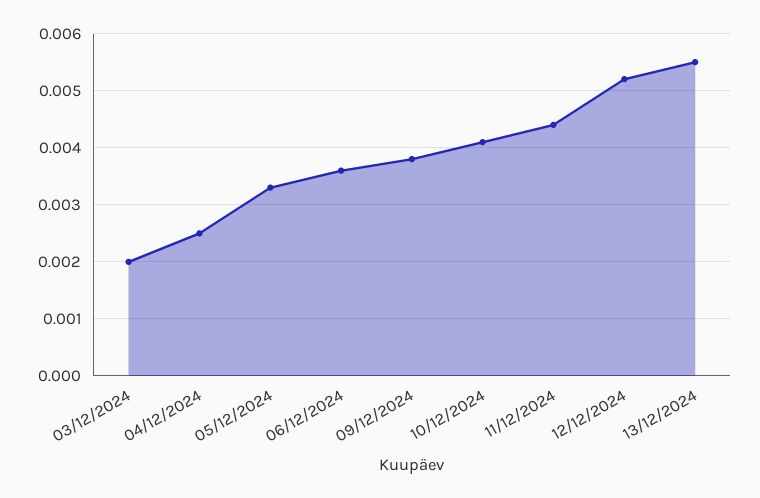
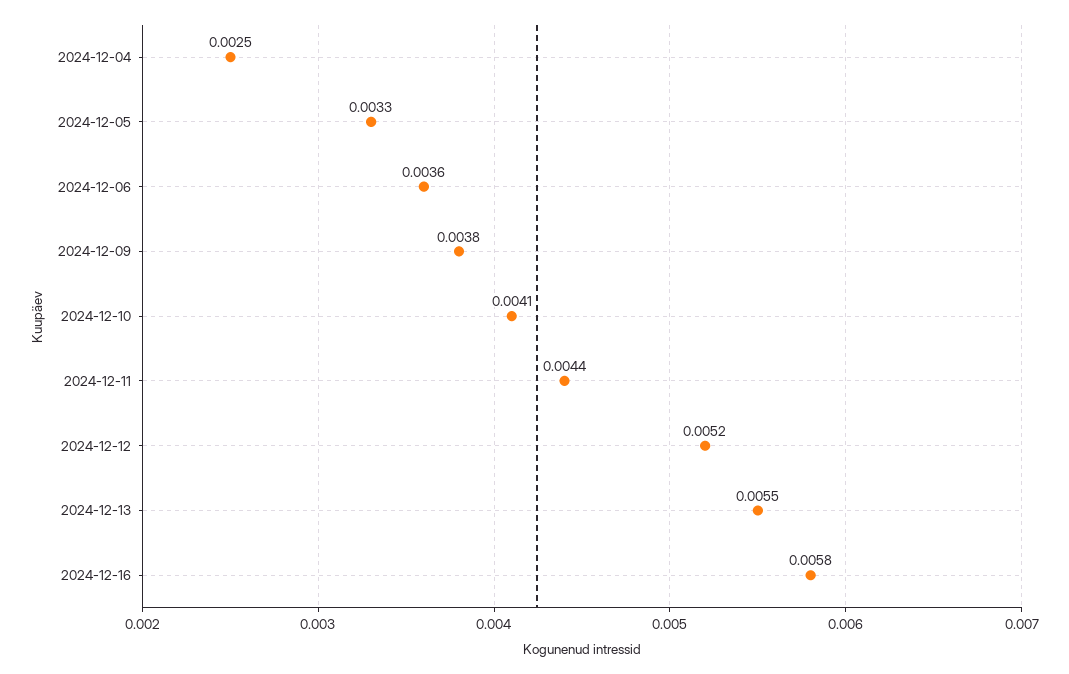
03/12/2024: 0.002 -> none
2024-12-16: none -> 0.0058

